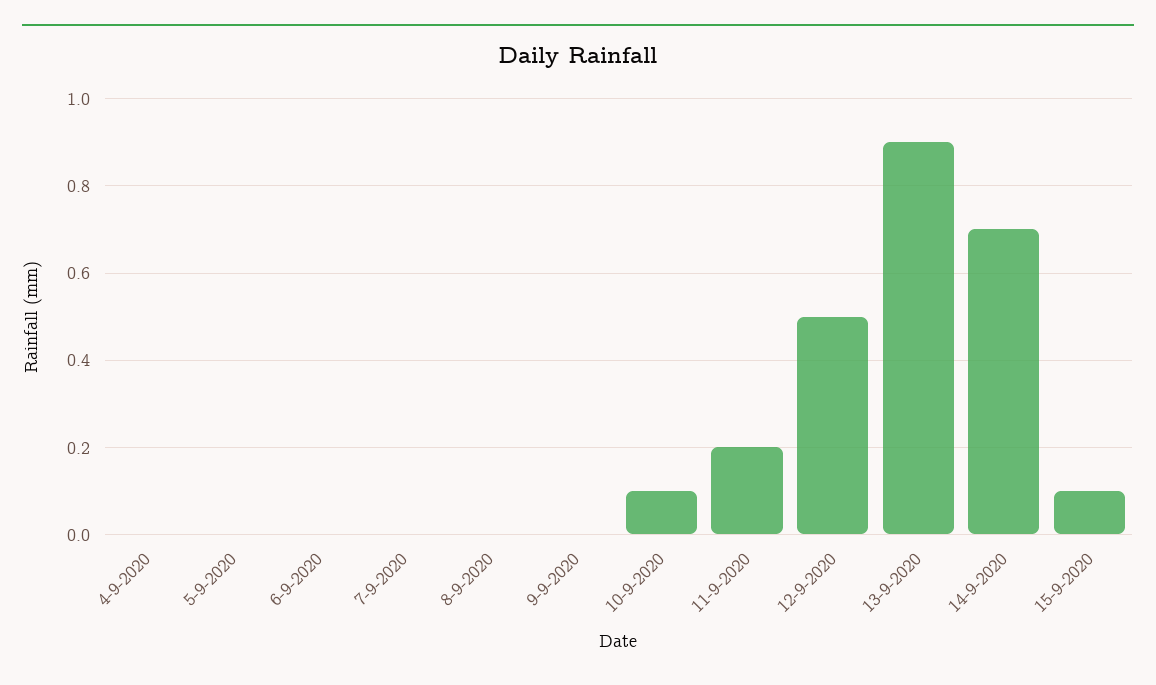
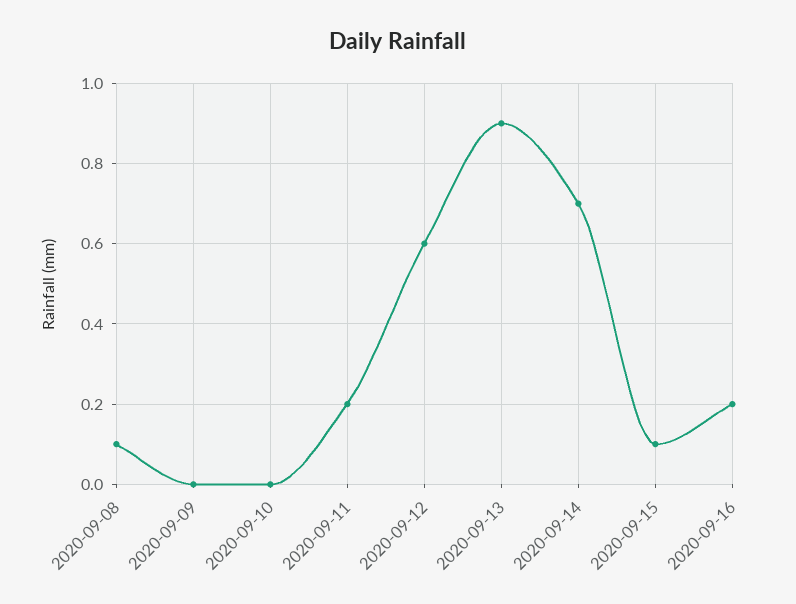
4-9-2020: 0 -> none
5-9-2020: 0 -> none
6-9-2020: 0 -> none
7-9-2020: 0 -> none
8-9-2020: 0 -> 0.1
10-9-2020: 0.1 -> 0
12-9-2020: 0.5 -> 0.6
2020-09-16: none -> 0.2

